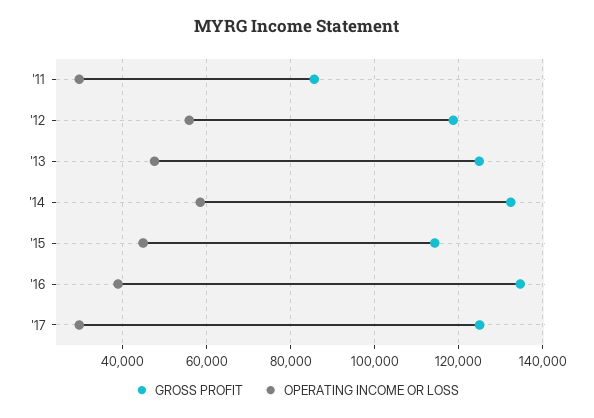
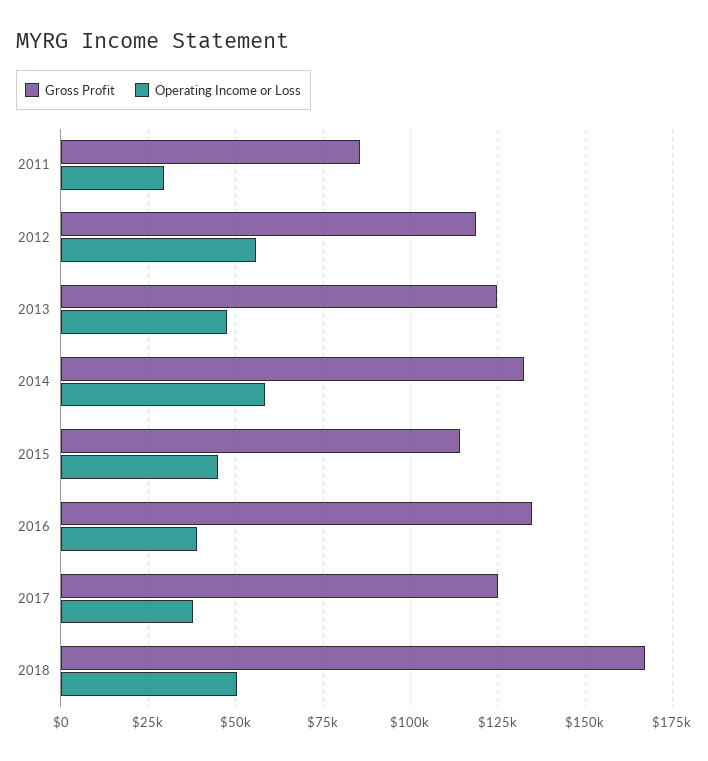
OPERATING INCOME OR LOSS, '17: 30000 -> 37500
GROSS PROFIT, 2018: none -> 167500
OPERATING INCOME OR LOSS, 2018: none -> 50000

